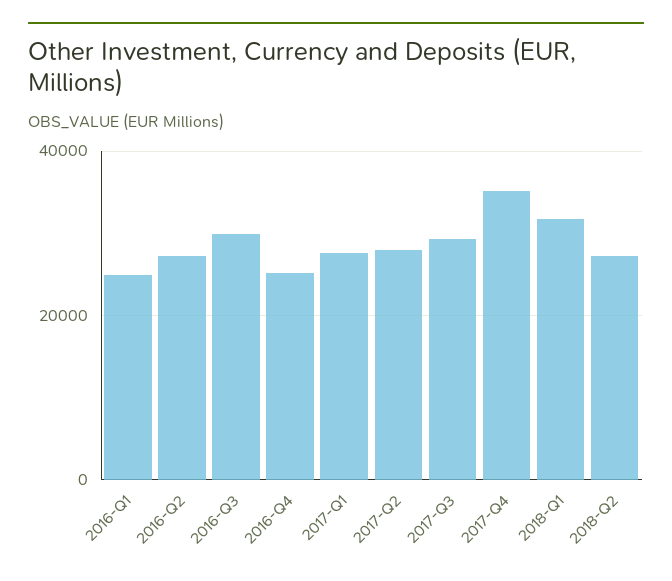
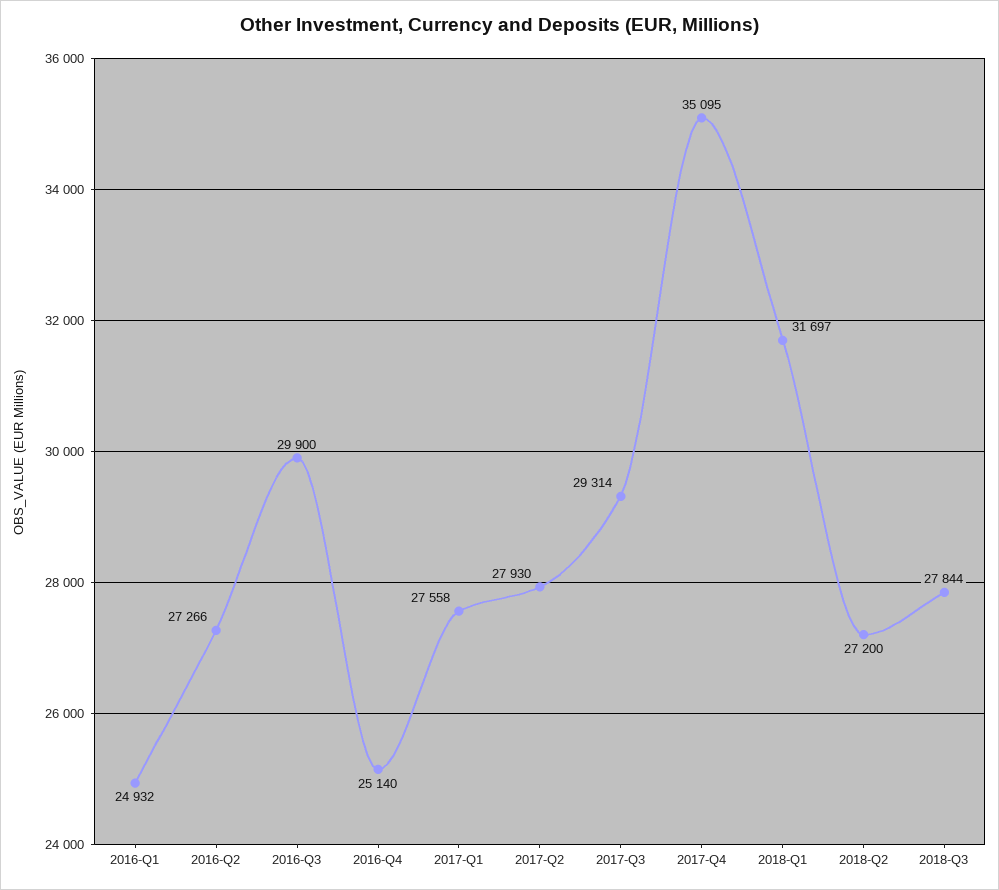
2018-Q3: none -> 27844

